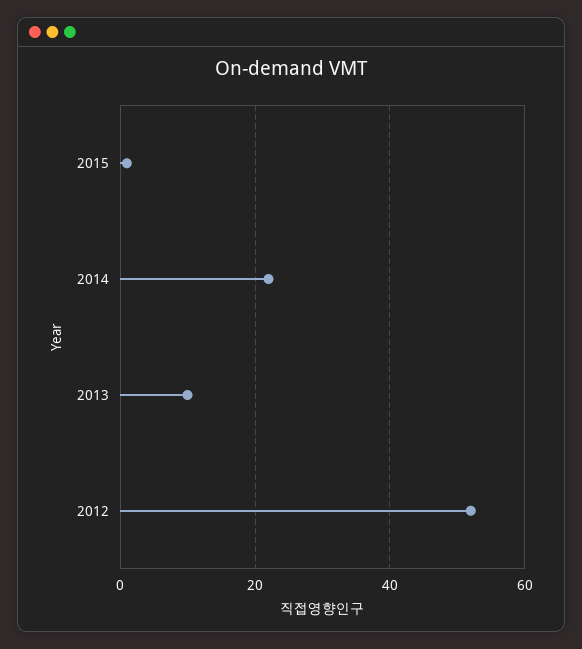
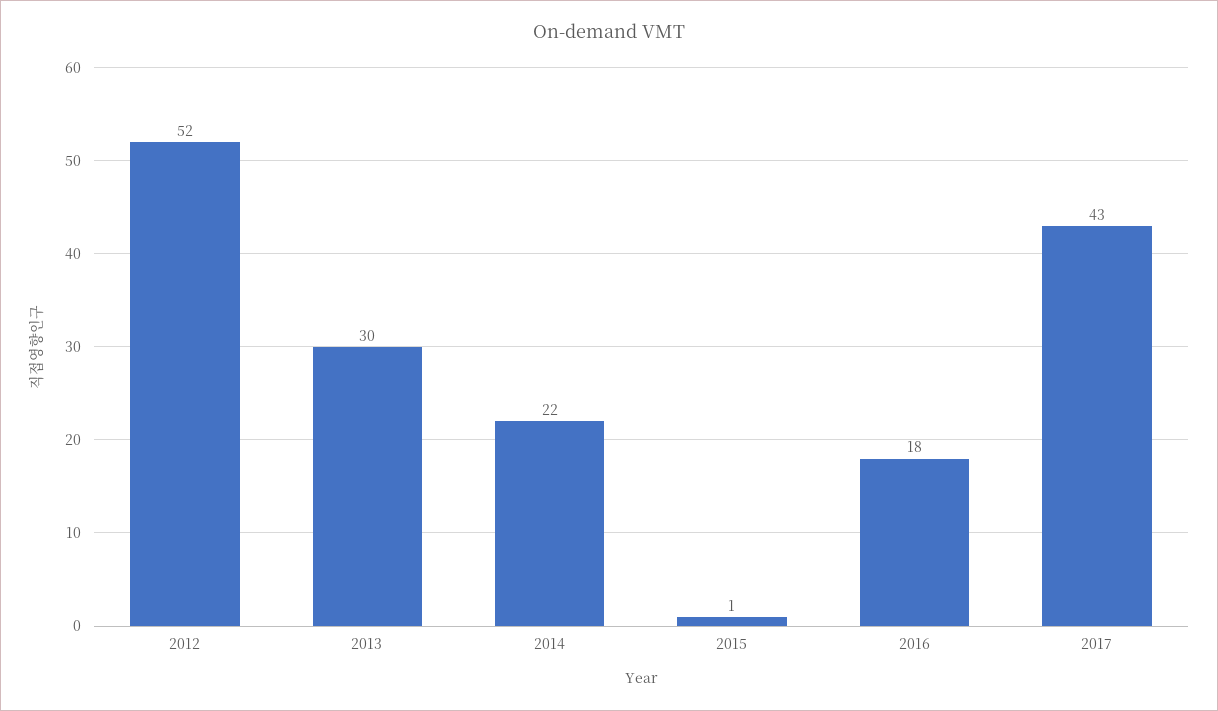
2013: 10 -> 30
2016: none -> 18
2017: none -> 43

